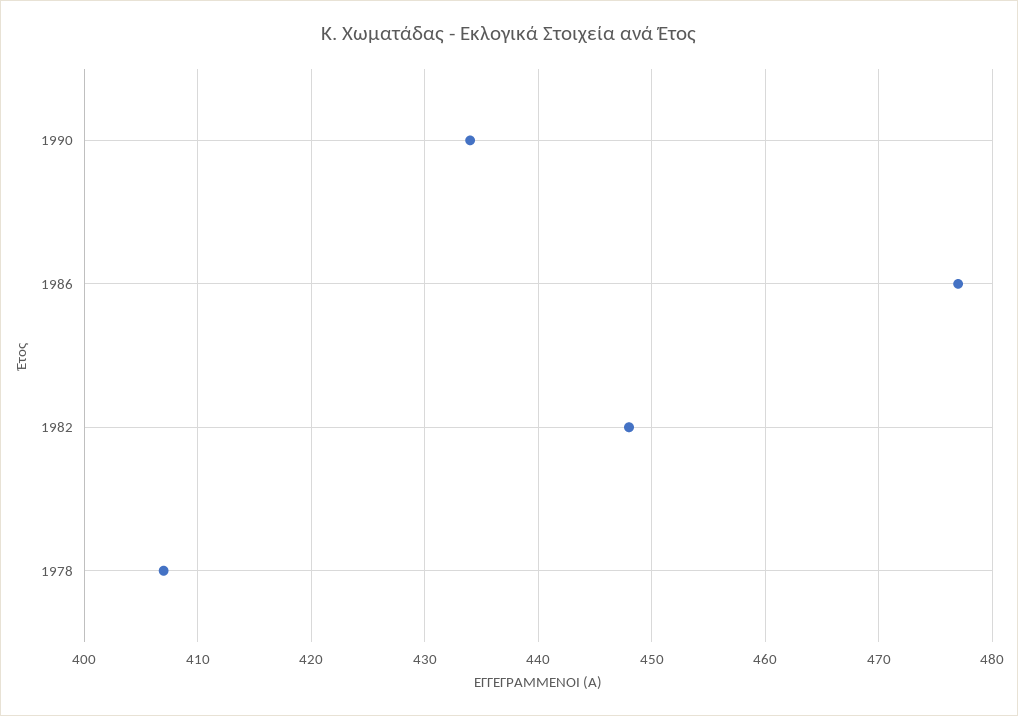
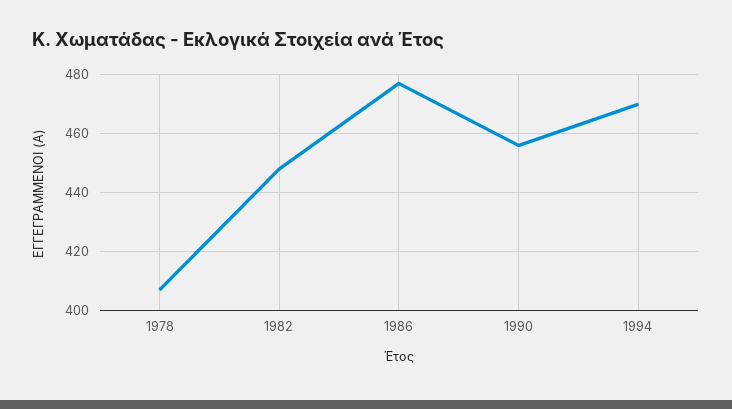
1990: 434 -> 455
1994: none -> 470

